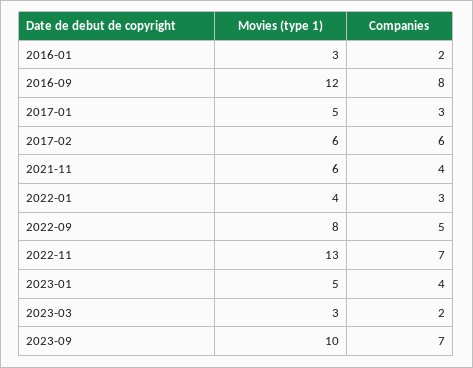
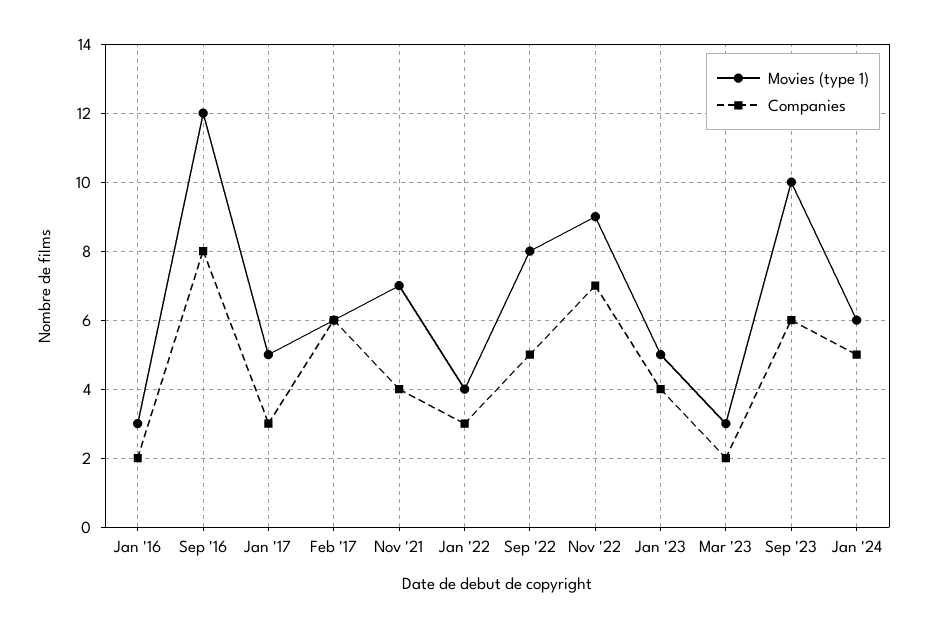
Movies (type 1), 2021-11: 6 -> 7
Movies (type 1), 2022-11: 13 -> 9
Companies, 2023-09: 7 -> 6
Movies (type 1), Jan '24: none -> 6
Companies, Jan '24: none -> 5

